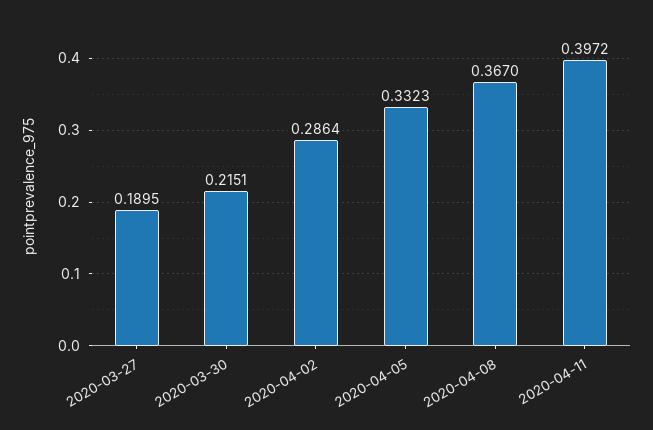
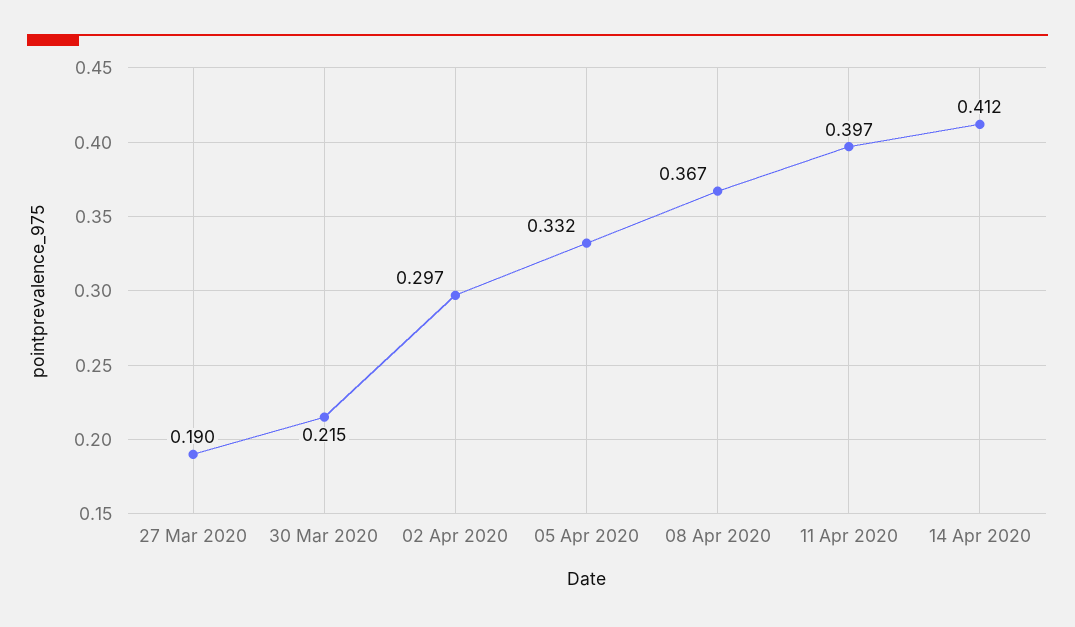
2020-04-02: 0.2864 -> 0.297
14 Apr 2020: none -> 0.412

